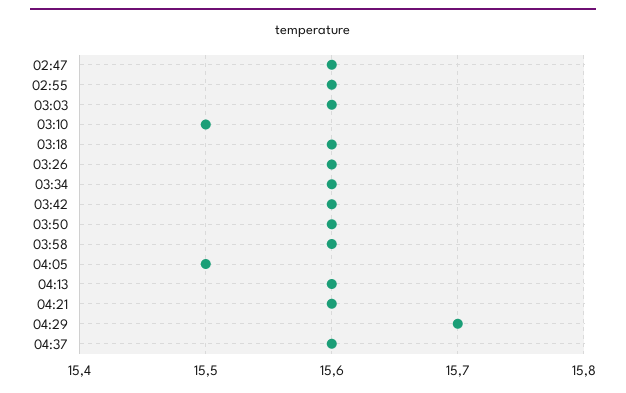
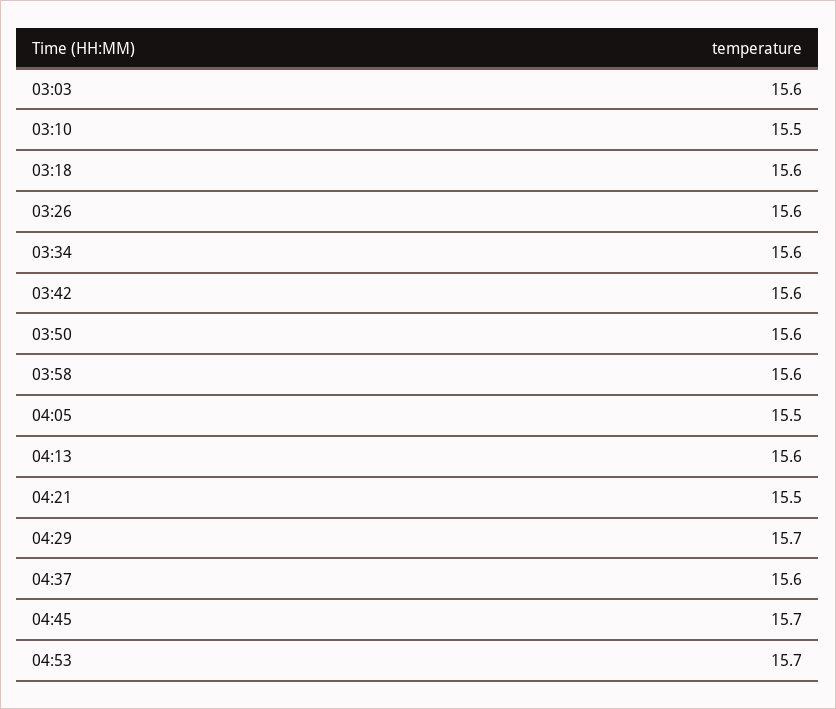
02:47: 15.6 -> none
02:55: 15.6 -> none
04:21: 15.6 -> 15.5
04:45: none -> 15.7
04:53: none -> 15.7

